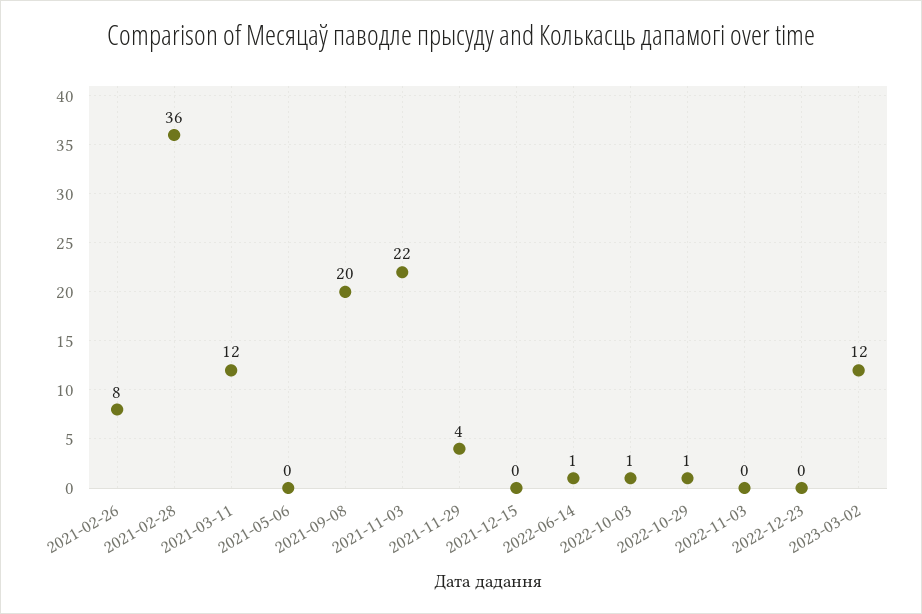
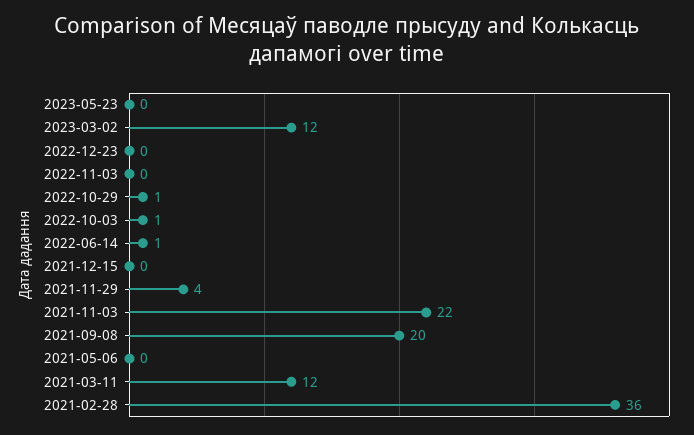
2021-02-26: 8 -> none
2023-05-23: none -> 0

